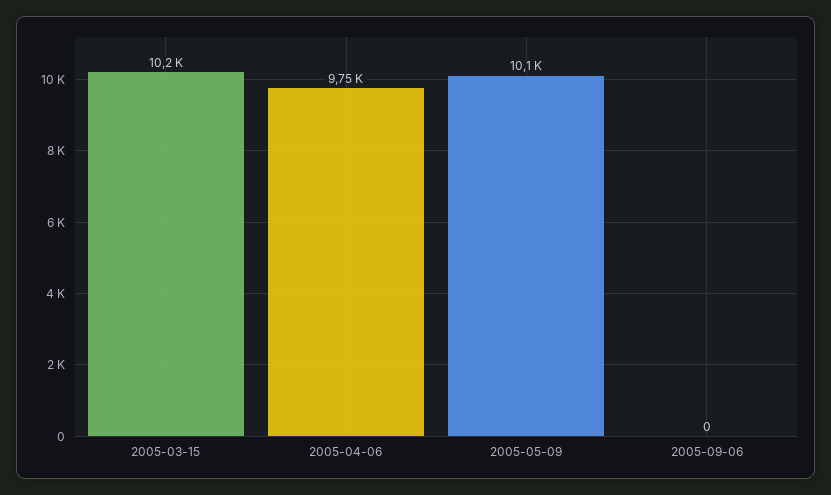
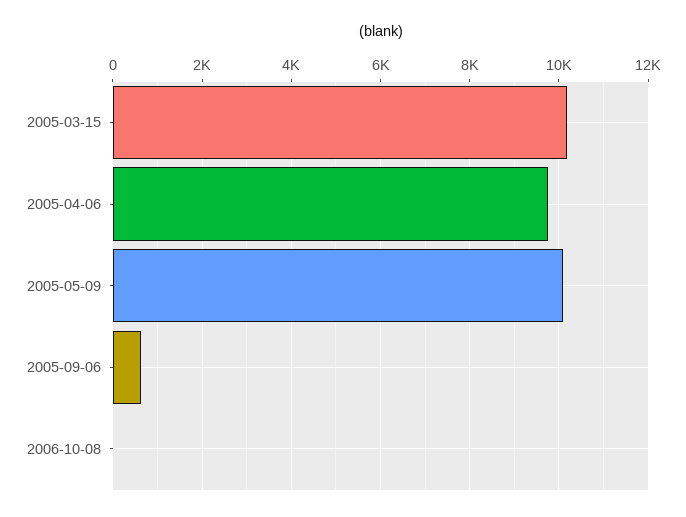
2005-09-06: 0 -> 600
2006-10-08: none -> 0

